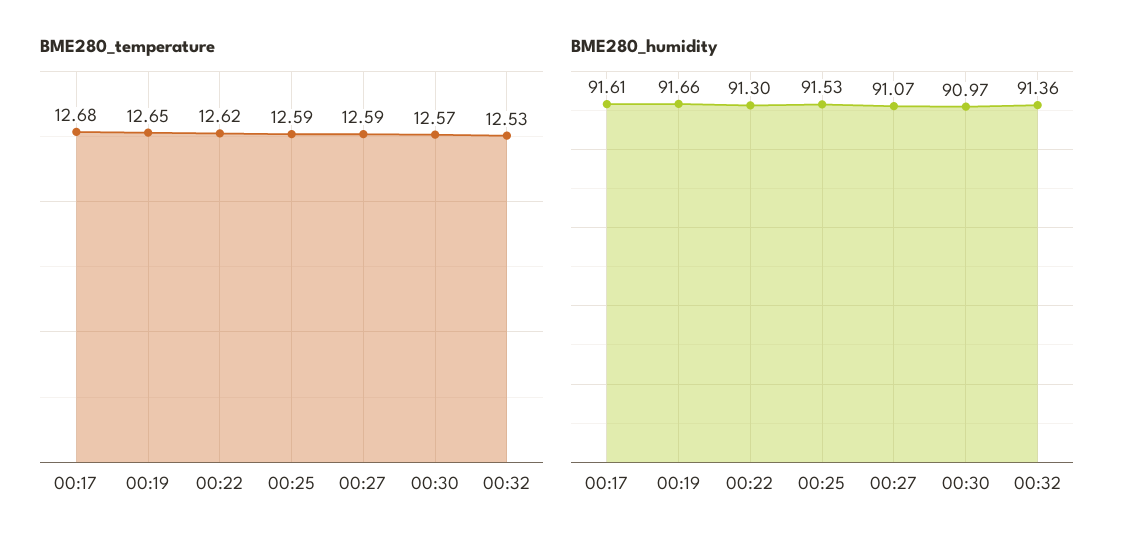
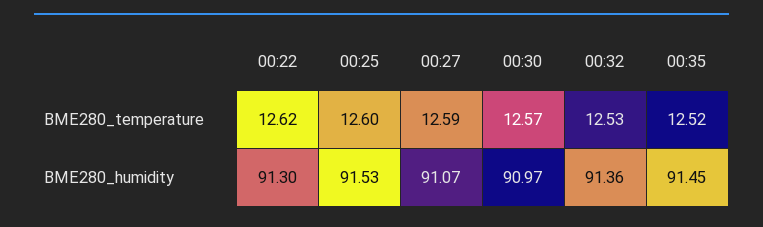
BME280_temperature, 00:17: 12.68 -> none
BME280_temperature, 00:19: 12.65 -> none
BME280_temperature, 00:25: 12.59 -> 12.6
BME280_humidity, 00:17: 91.61 -> none
BME280_humidity, 00:19: 91.66 -> none
BME280_temperature, 00:35: none -> 12.52
BME280_humidity, 00:35: none -> 91.45

